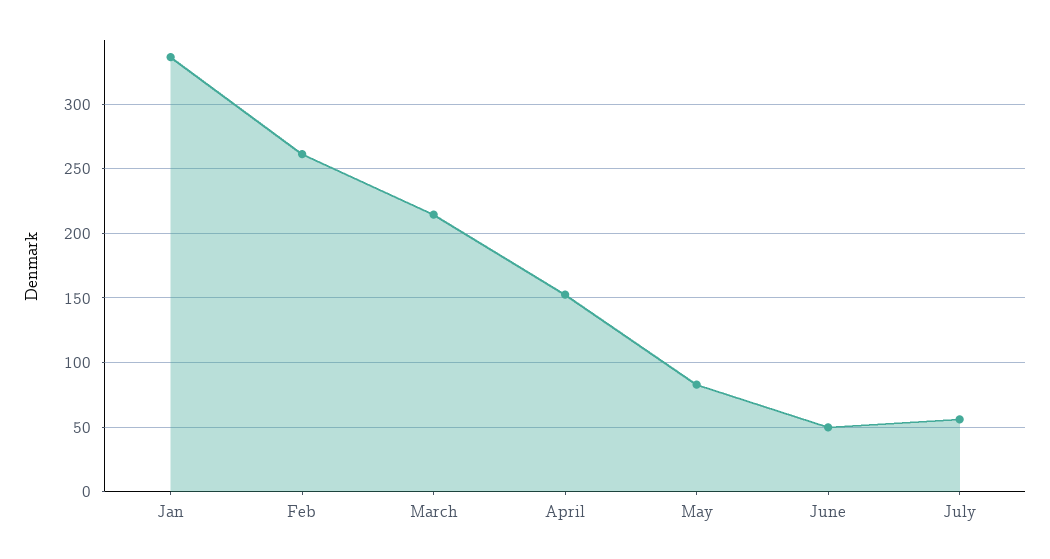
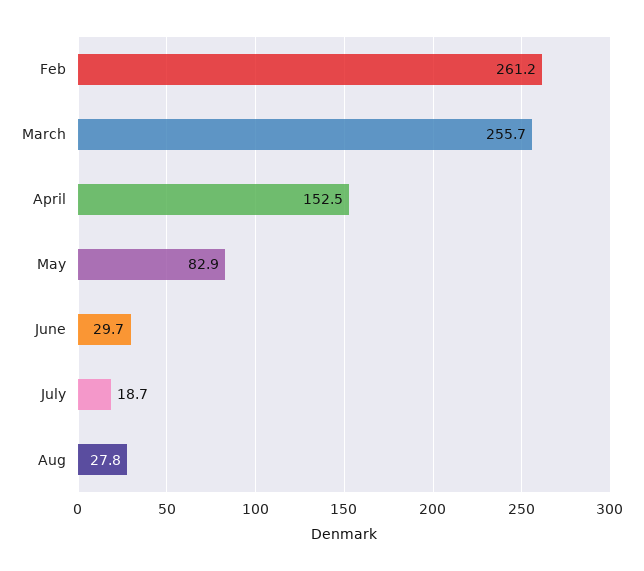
Jan: 335 -> none
March: 215 -> 255.7
June: 50 -> 29.7
July: 55 -> 18.7
Aug: none -> 27.8

